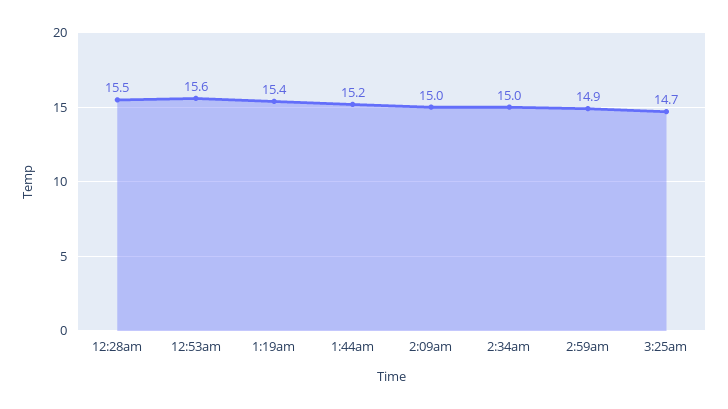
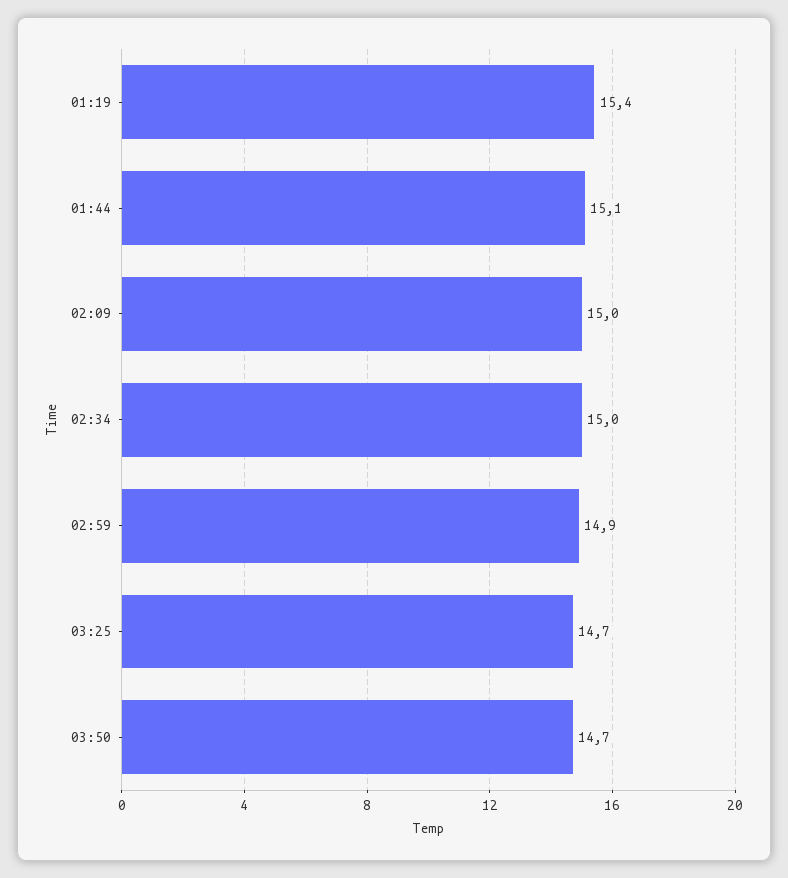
12:28am: 15.5 -> none
12:53am: 15.6 -> none
1:44am: 15.2 -> 15.1
03:50: none -> 14.7

